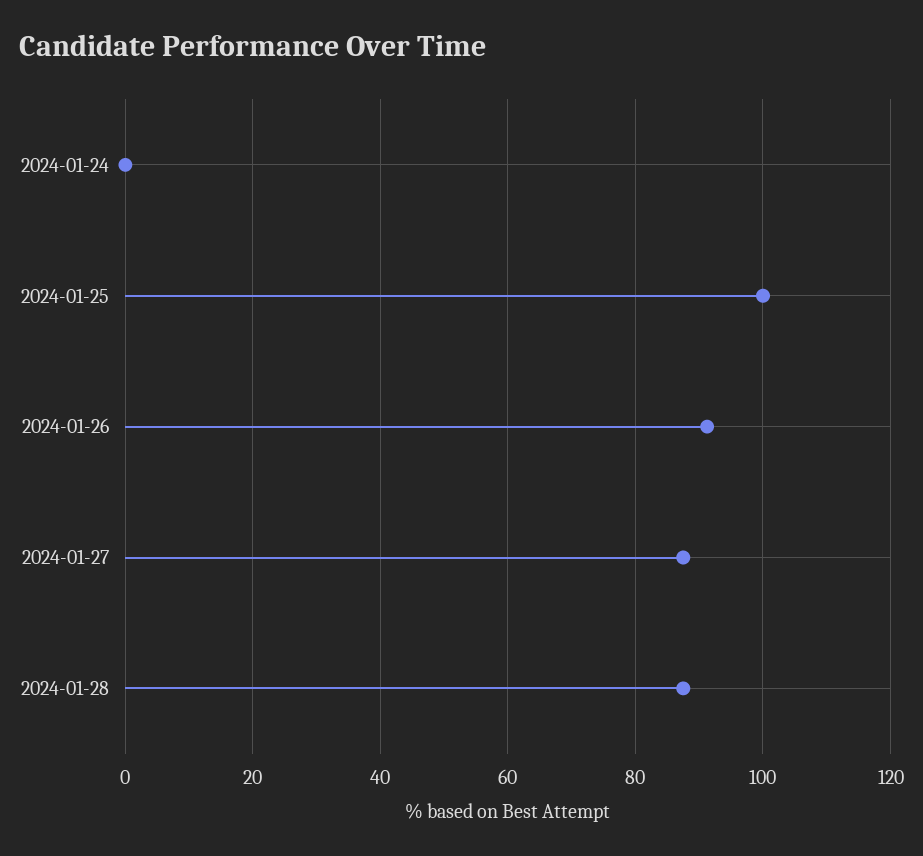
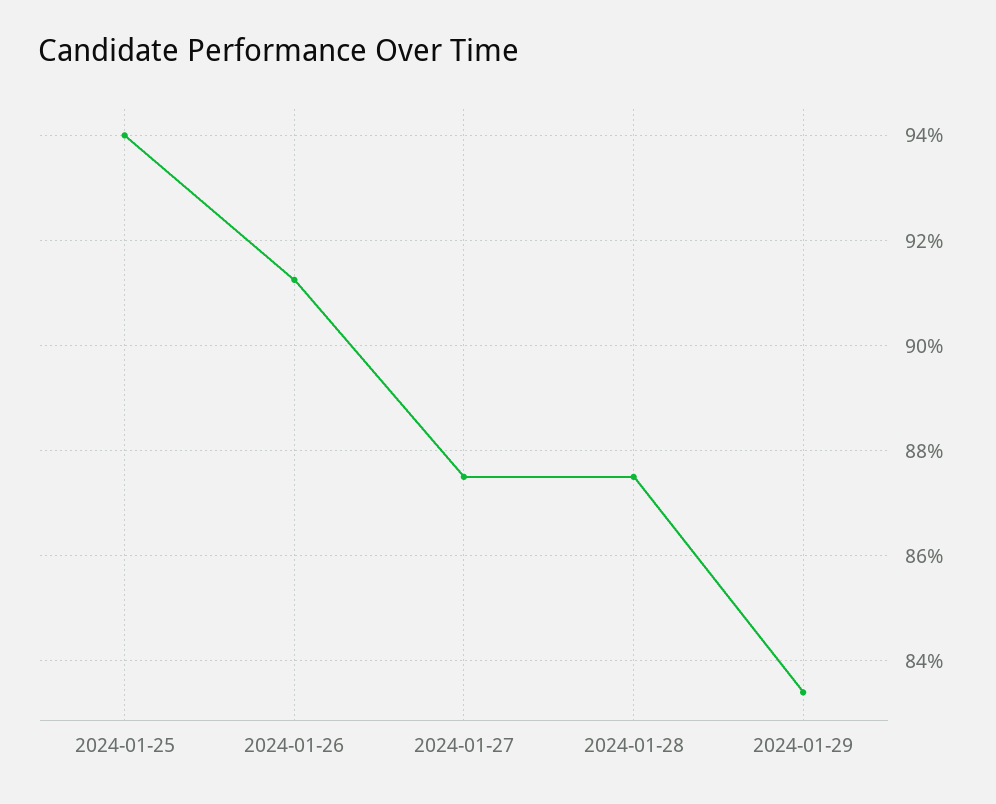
2024-01-24: 0 -> none
2024-01-25: 100 -> 94
2024-01-29: none -> 83.4

